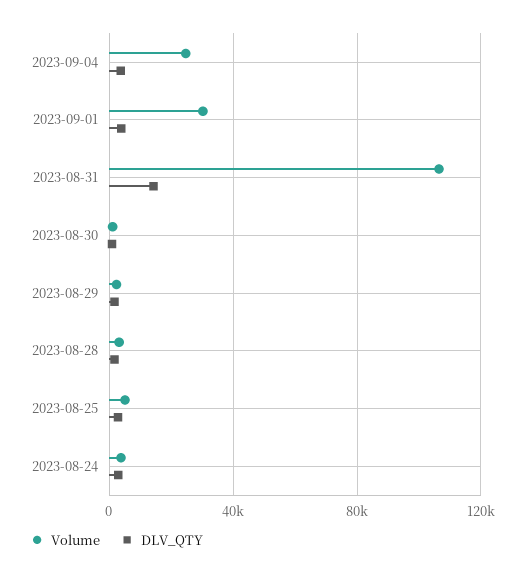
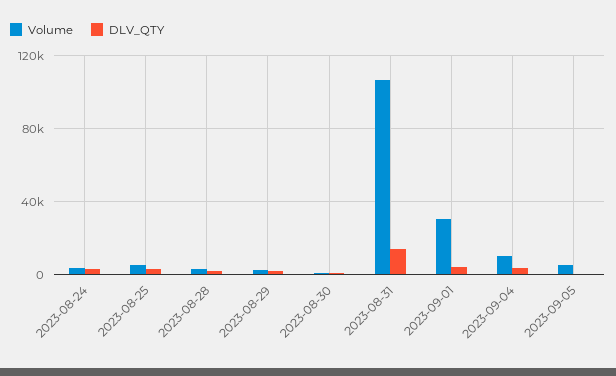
Volume, 2023-09-04: 25000 -> 10000
Volume, 2023-09-05: none -> 5000
DLV_QTY, 2023-09-05: none -> 0

